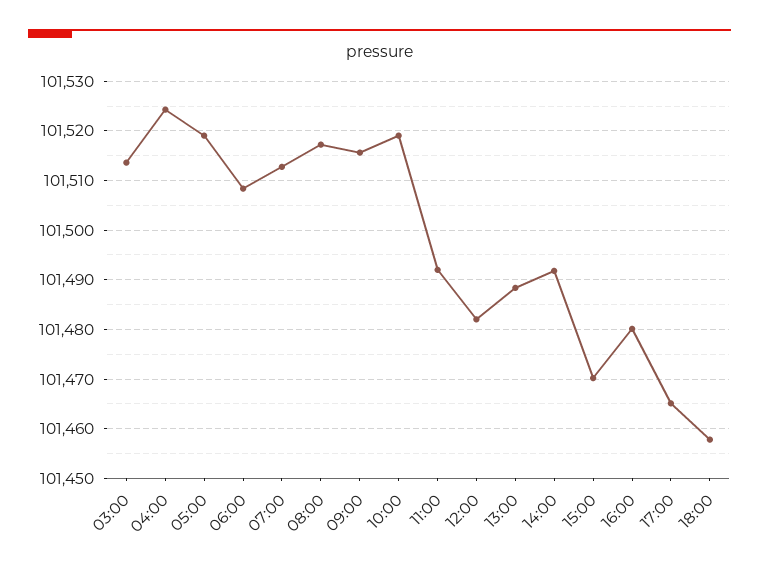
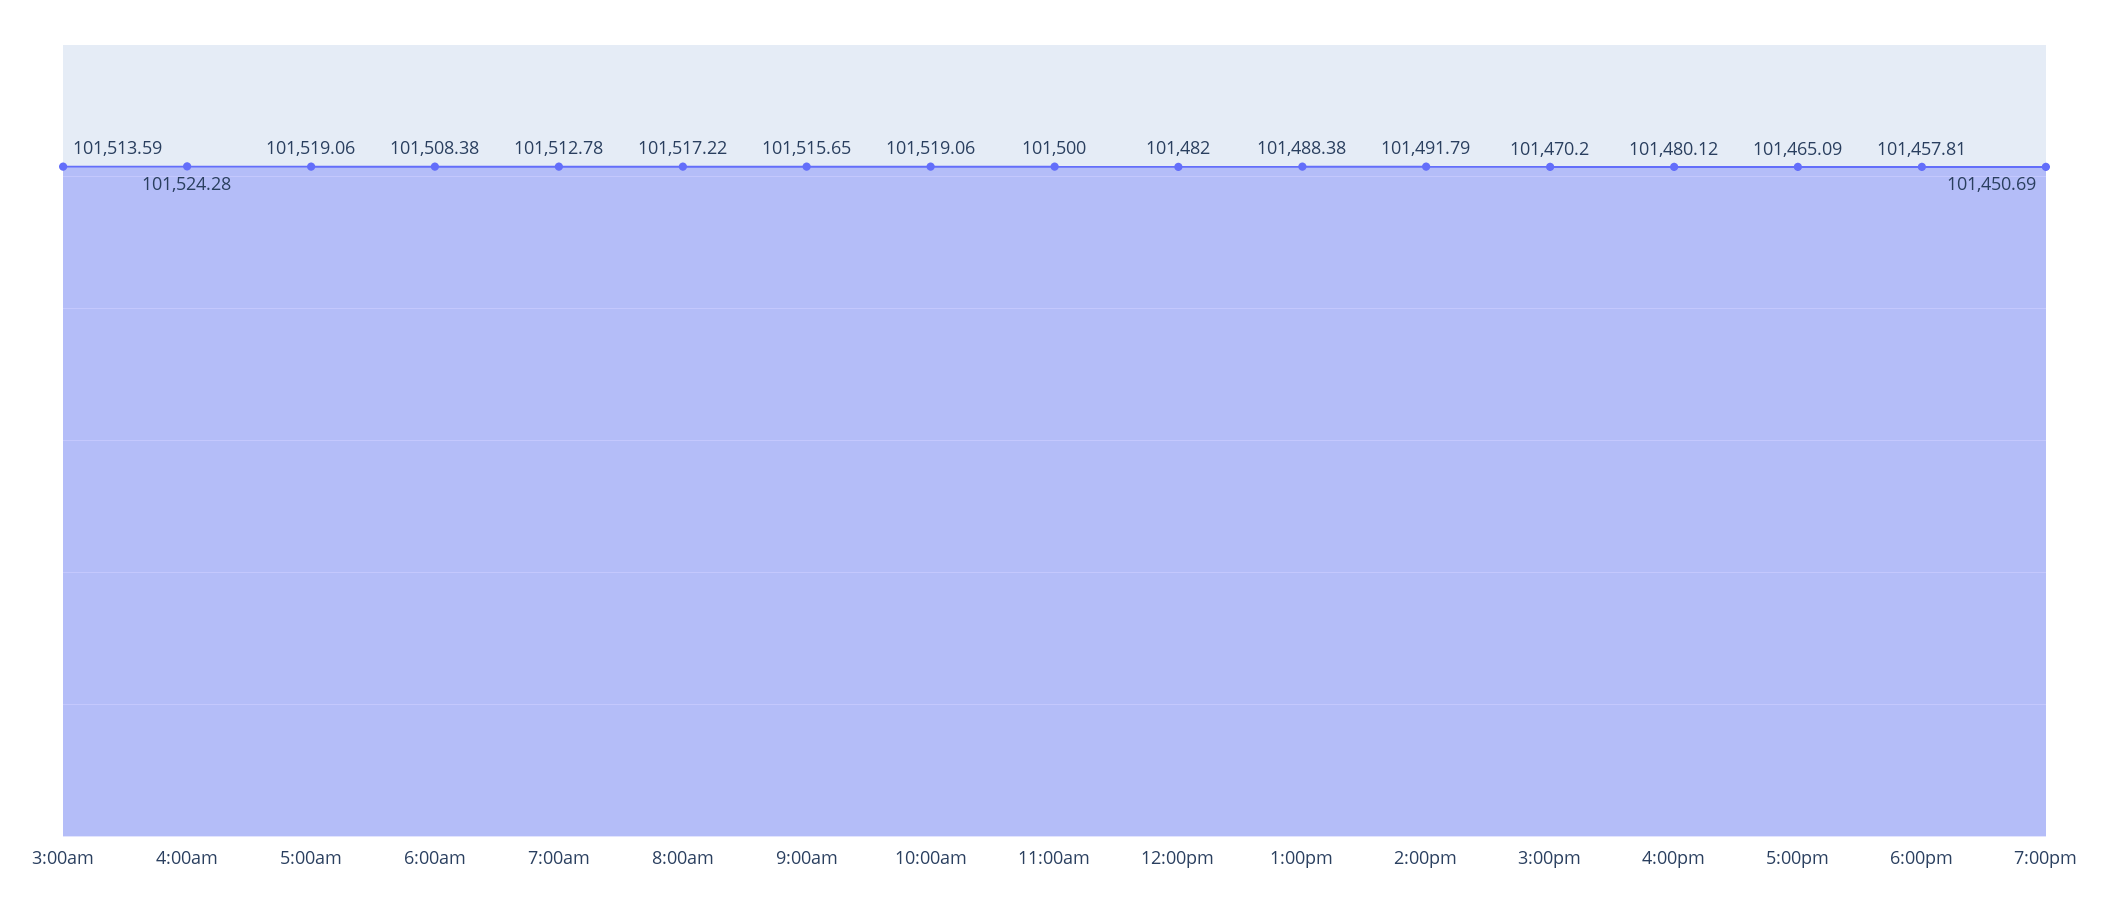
11:00: 101492 -> 101500
7:00pm: none -> 101450.69

